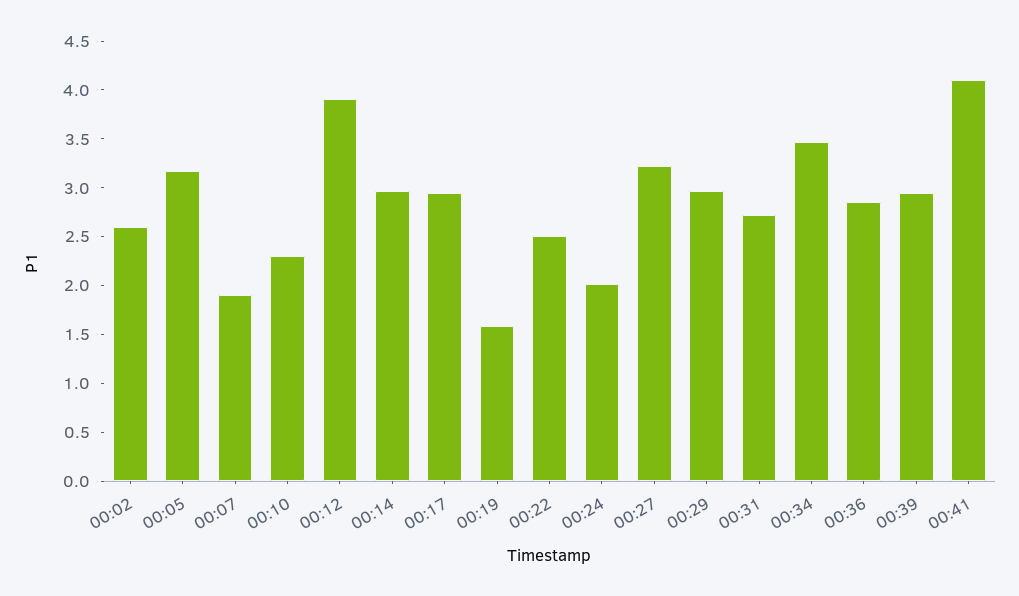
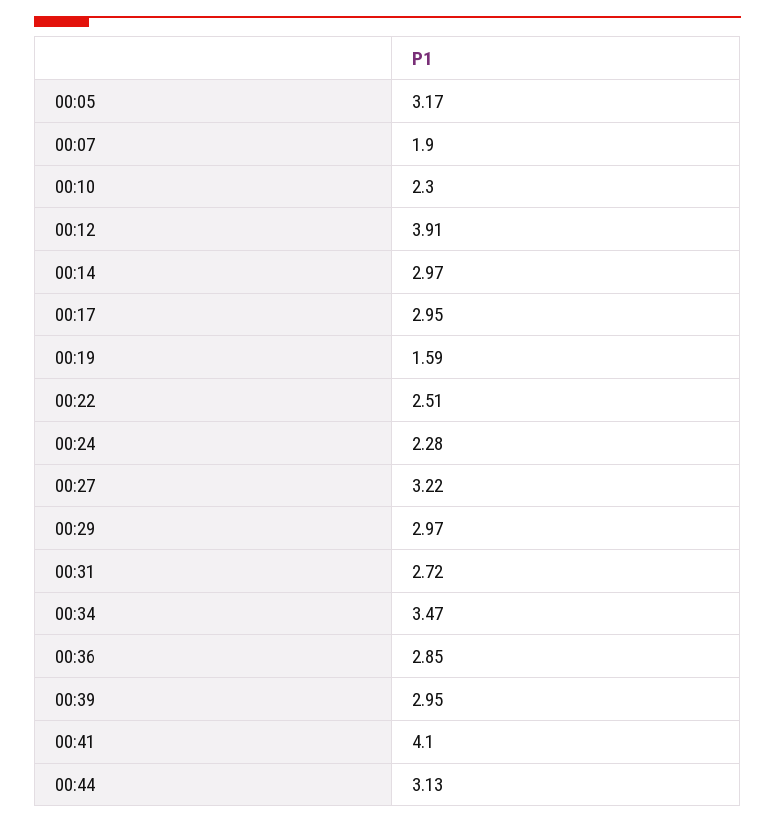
00:02: 2.6 -> none
00:24: 2 -> 2.28
00:44: none -> 3.13

